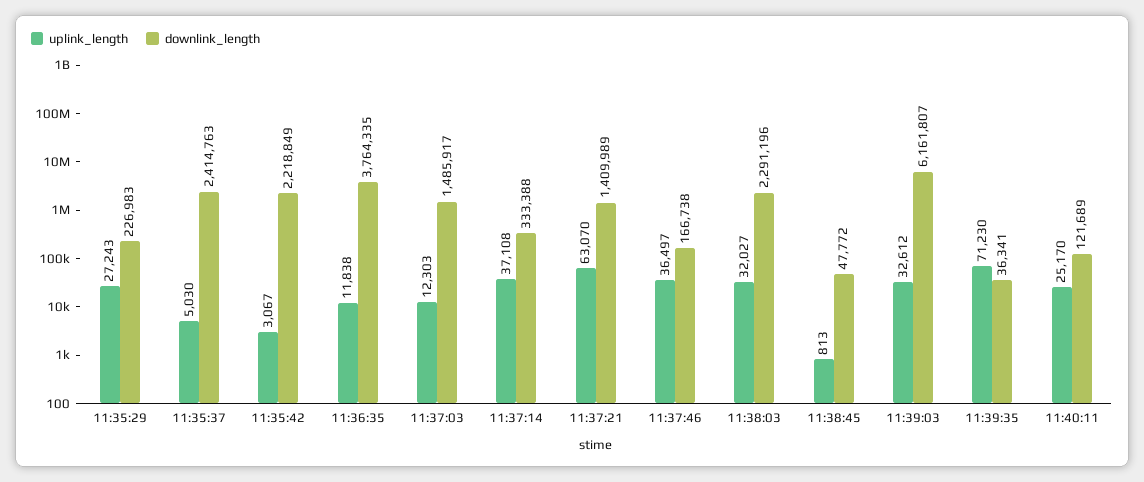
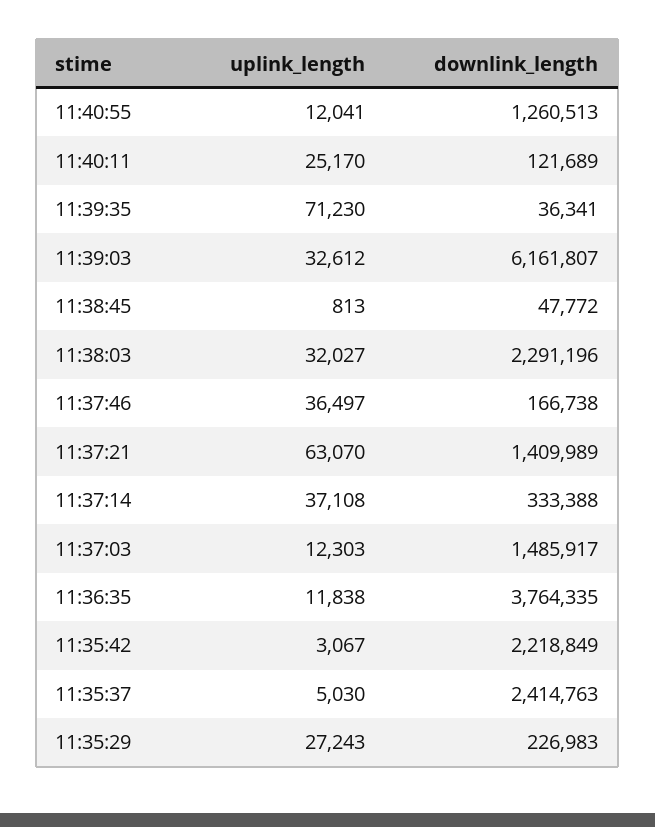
uplink_length, 11:40:55: none -> 12041
downlink_length, 11:40:55: none -> 1260513

